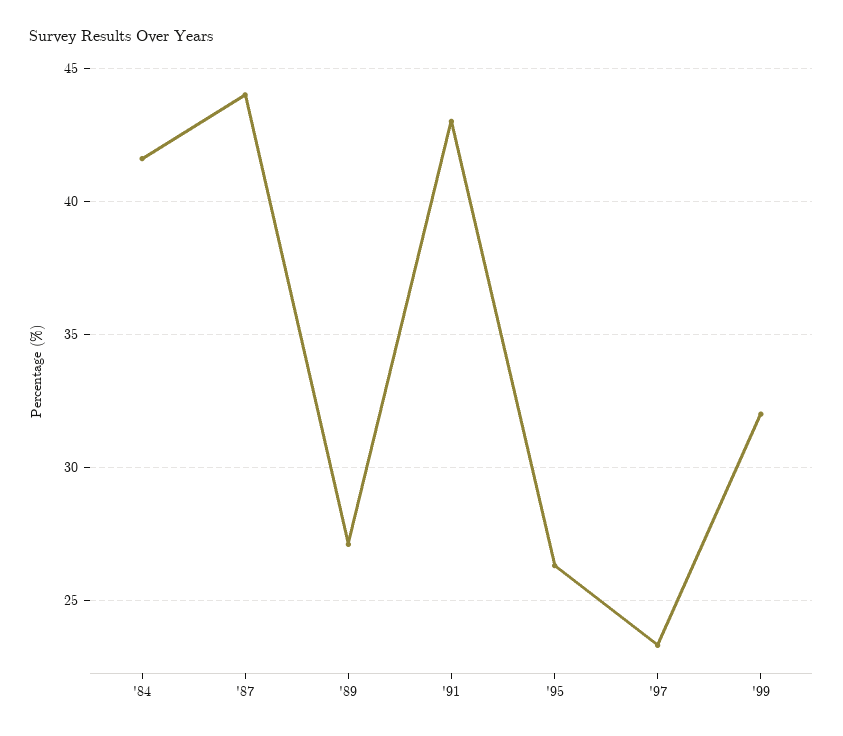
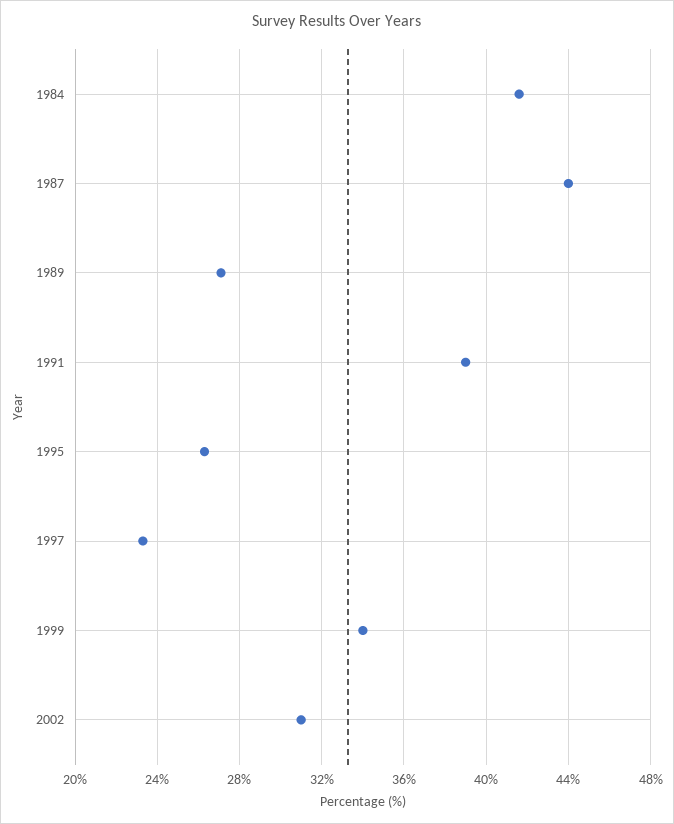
'91: 43 -> 39
'99: 32 -> 34
2002: none -> 31

